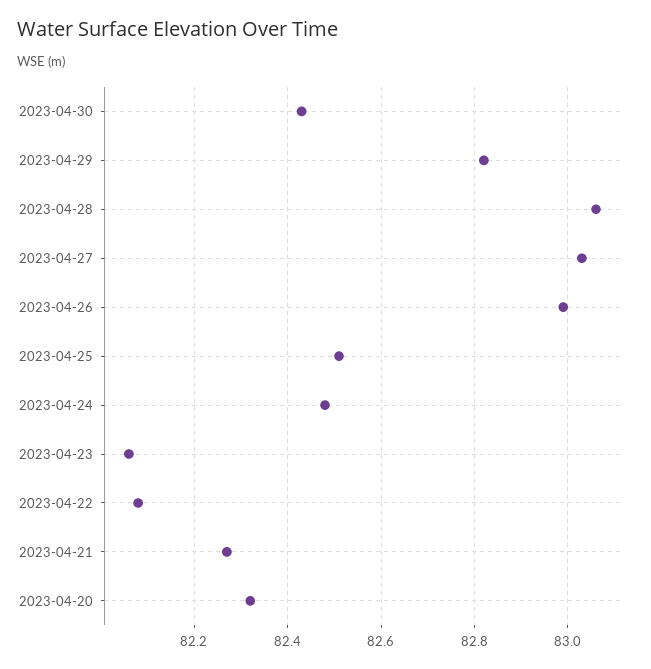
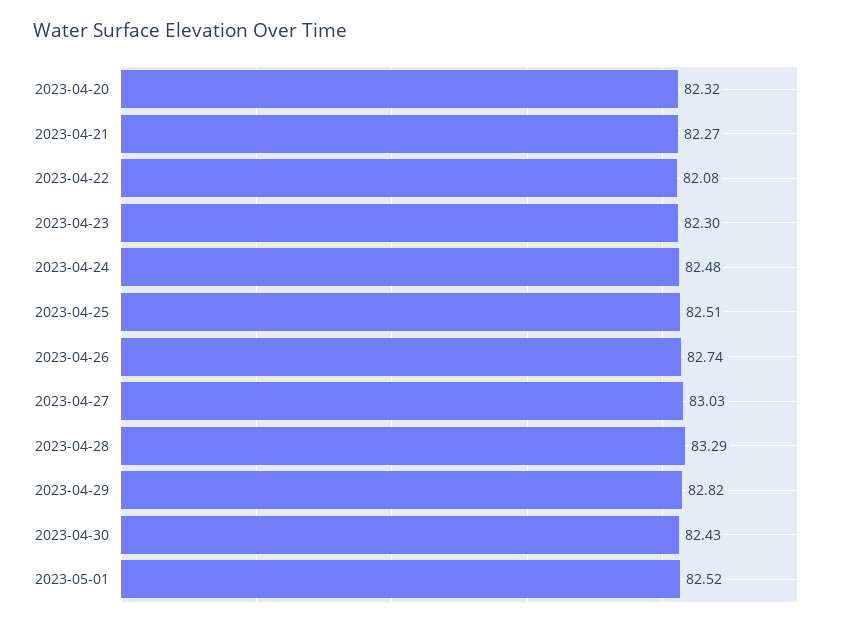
2023-04-28: 83.05 -> 83.29
2023-04-26: 83 -> 82.74
2023-04-23: 82.05 -> 82.3
2023-05-01: none -> 82.52

